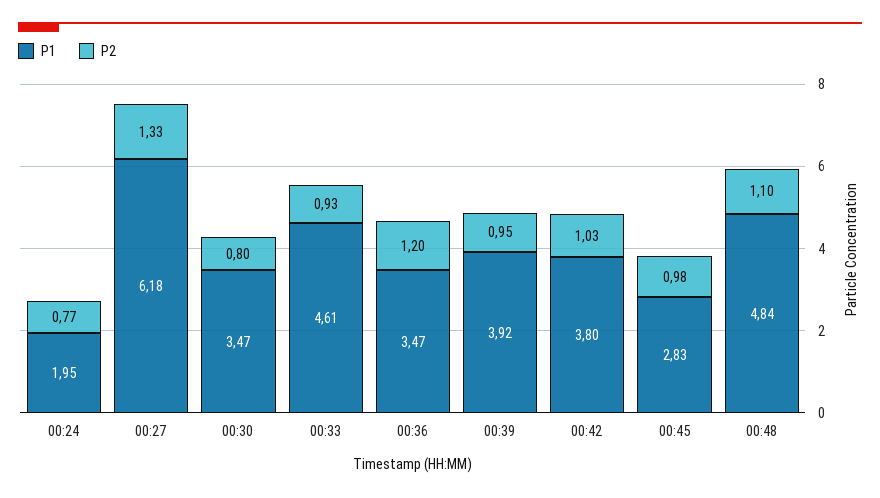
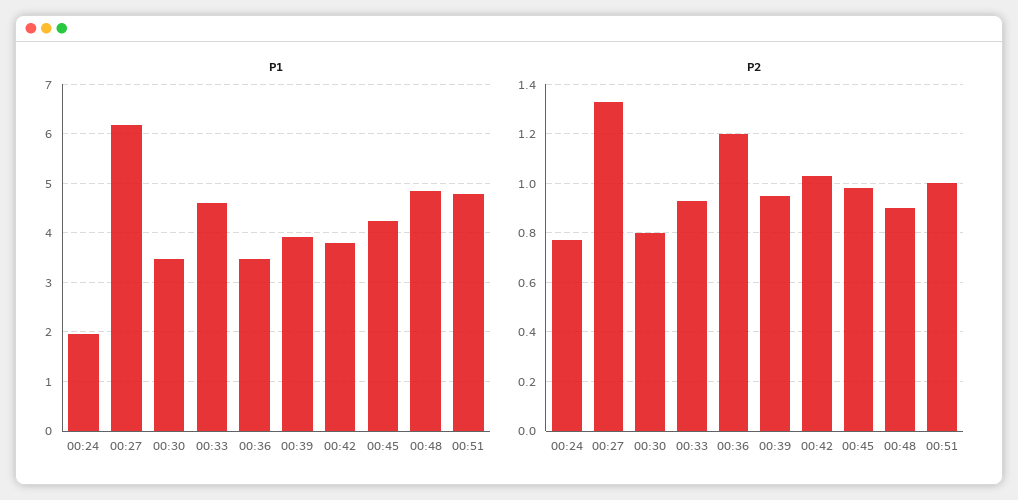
P1, 00:45: 2.83 -> 4.2
P2, 00:48: 1.1 -> 0.9
P1, 00:51: none -> 4.8
P2, 00:51: none -> 1

